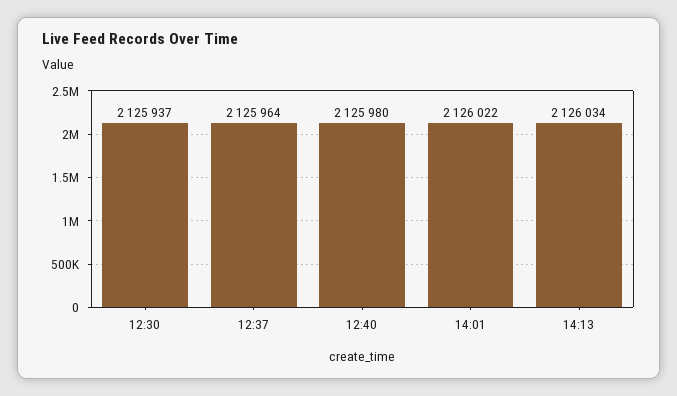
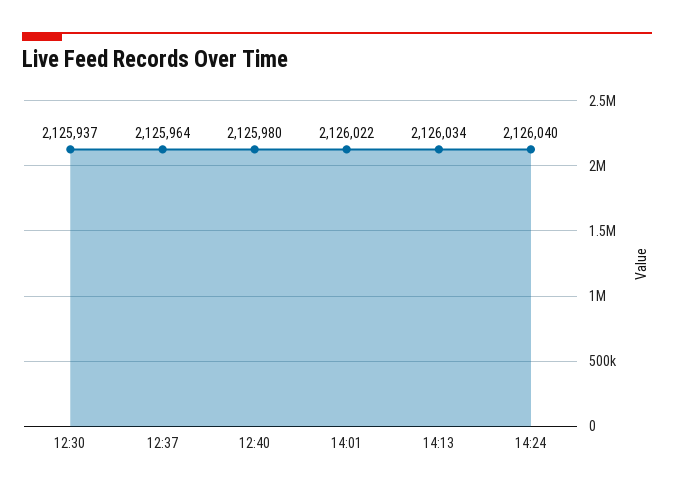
14:24: none -> 2126040

